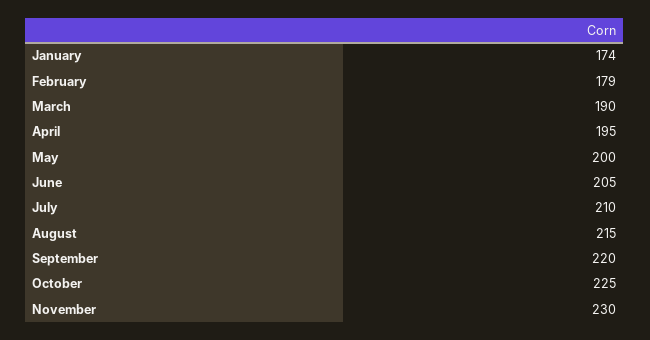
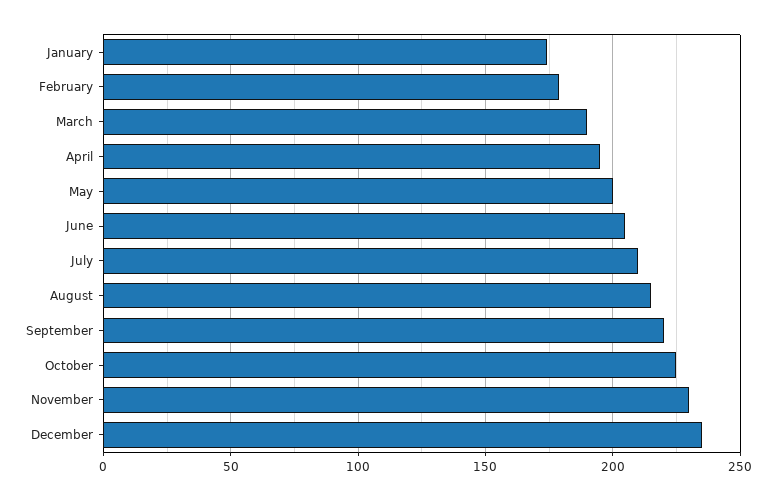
December: none -> 235

